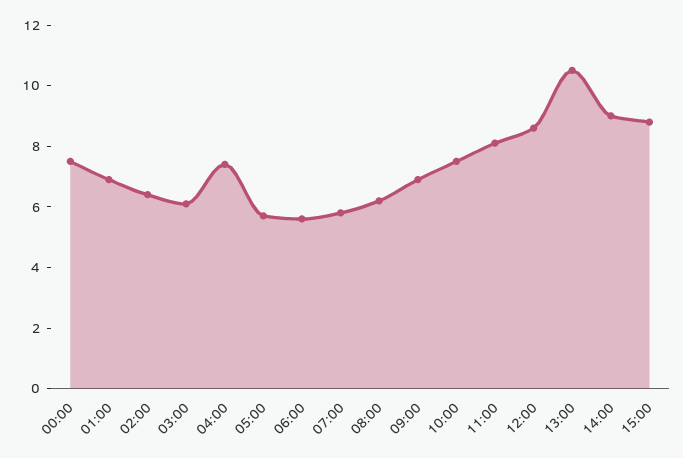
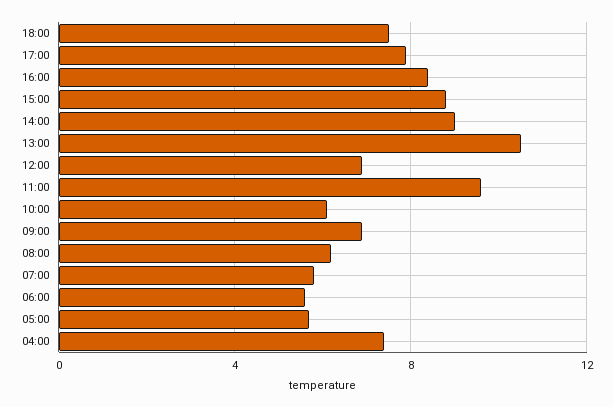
00:00: 7.5 -> none
01:00: 7 -> none
02:00: 6.5 -> none
03:00: 6 -> none
10:00: 7.5 -> 6
11:00: 8 -> 9.5
12:00: 8.5 -> 7
18:00: none -> 7.5
17:00: none -> 8
16:00: none -> 8.5

